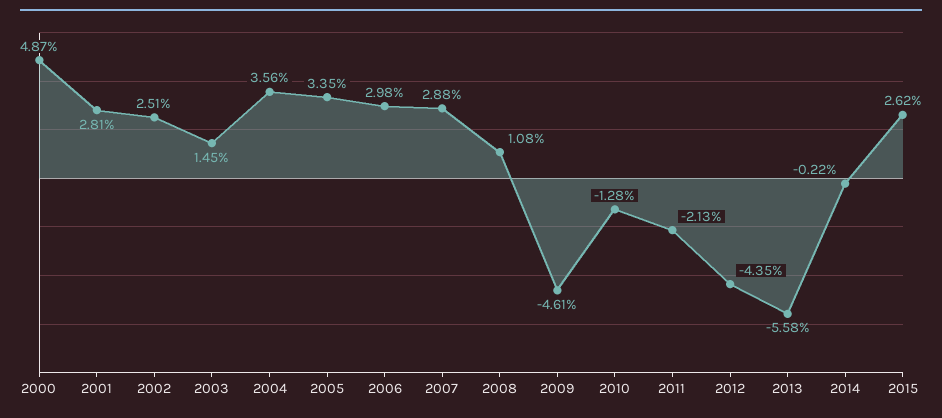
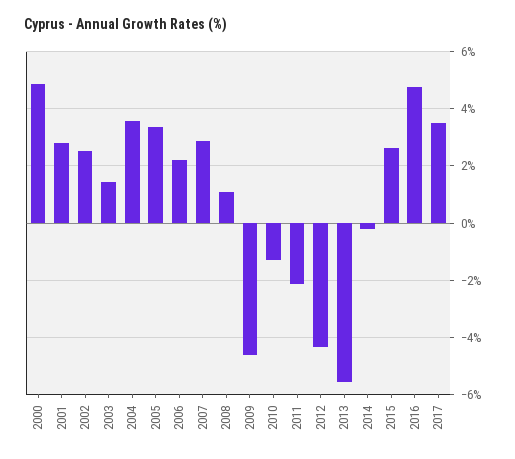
2006: 2.98 -> 2.25
2016: none -> 4.75
2017: none -> 3.5

